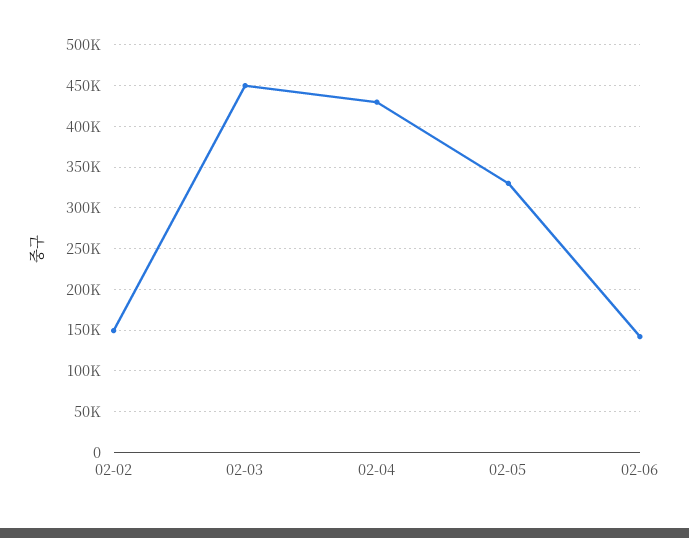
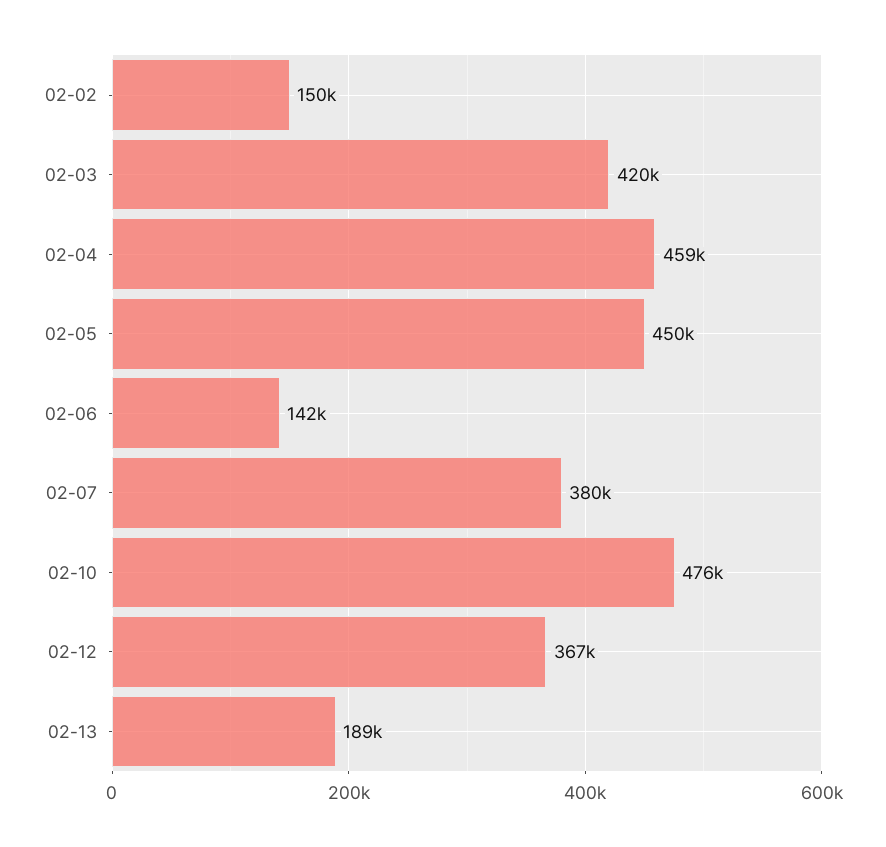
02-03: 450000 -> 420000
02-04: 430000 -> 459000
02-05: 330000 -> 450000
02-07: none -> 380000
02-10: none -> 476000
02-12: none -> 367000
02-13: none -> 189000

